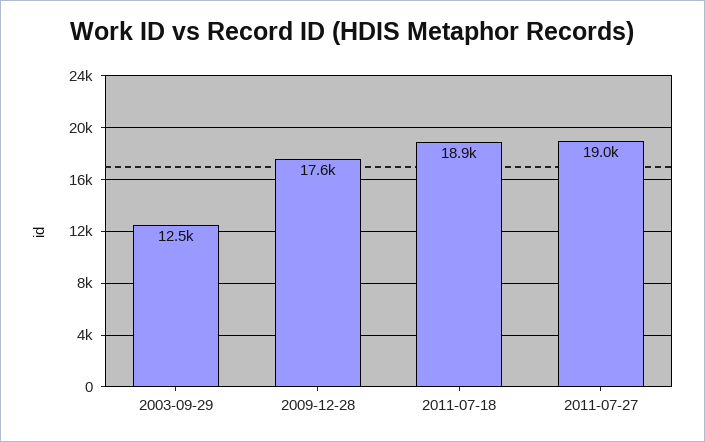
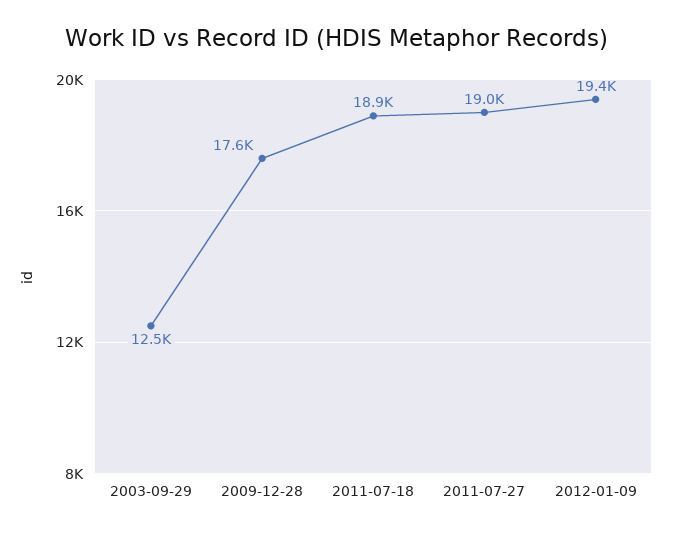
2012-01-09: none -> 19400

